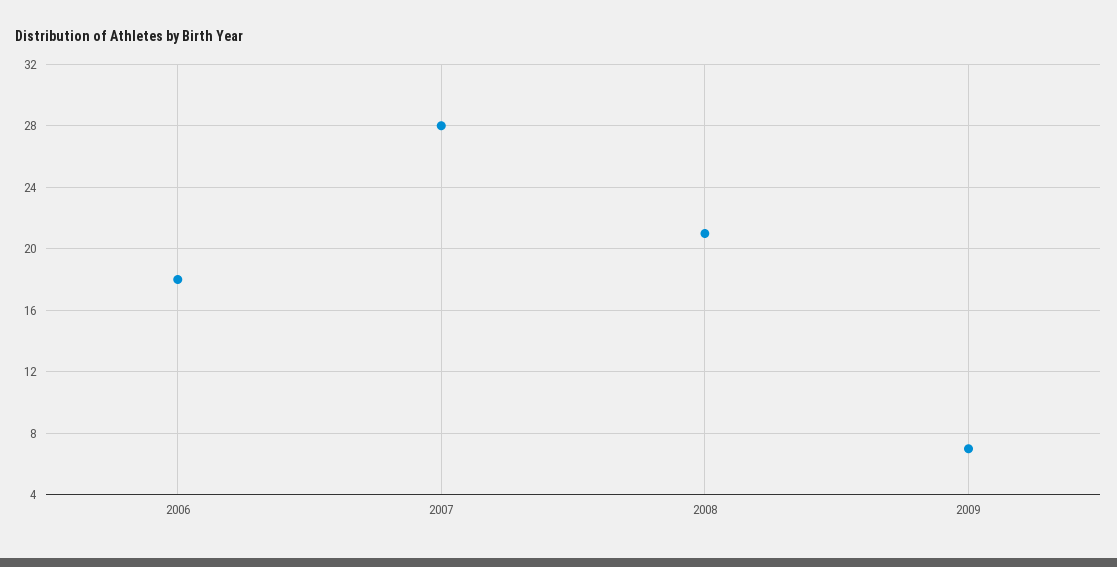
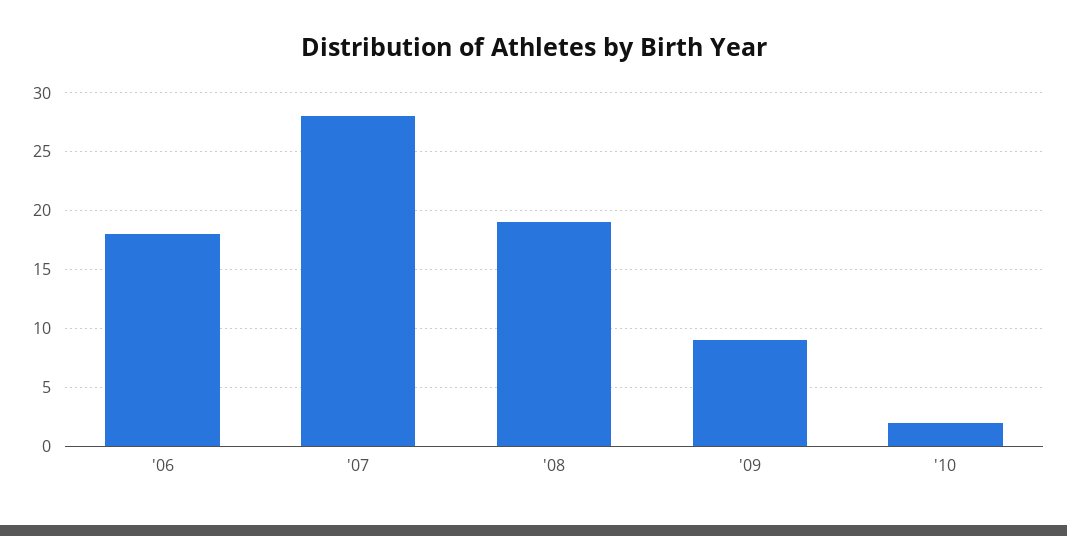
2008: 21 -> 19
2009: 7 -> 9
'10: none -> 2

